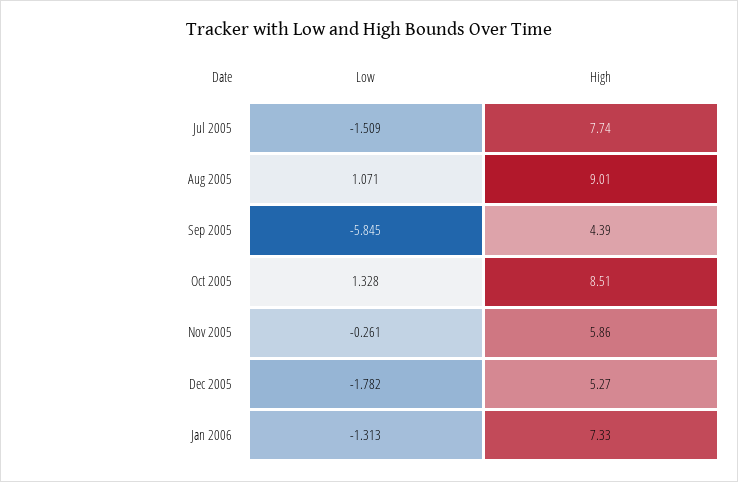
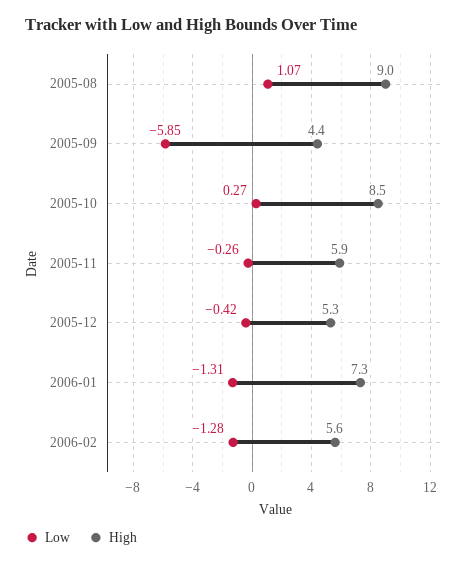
Low, Jul 2005: -1.509 -> none
High, Jul 2005: 7.74 -> none
Low, Oct 2005: 1.328 -> 0.27
Low, Dec 2005: -1.782 -> -0.42
Low, 2006-02: none -> -1.28
High, 2006-02: none -> 5.6

